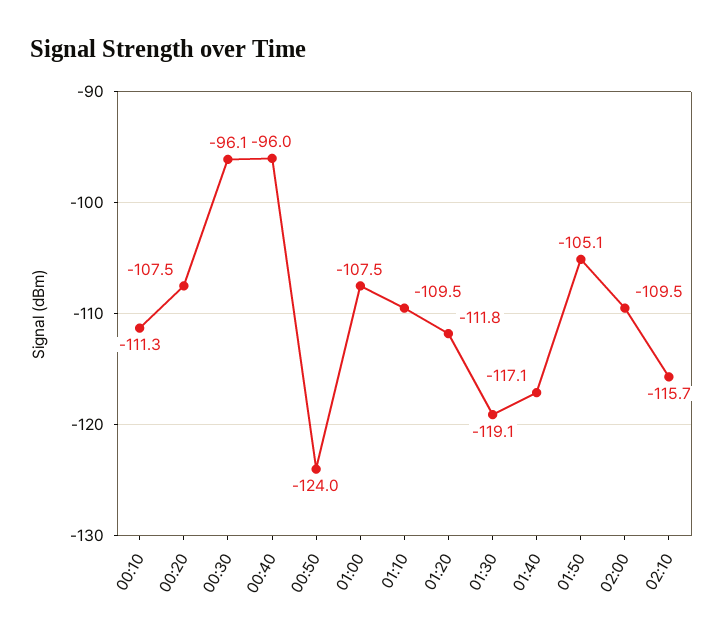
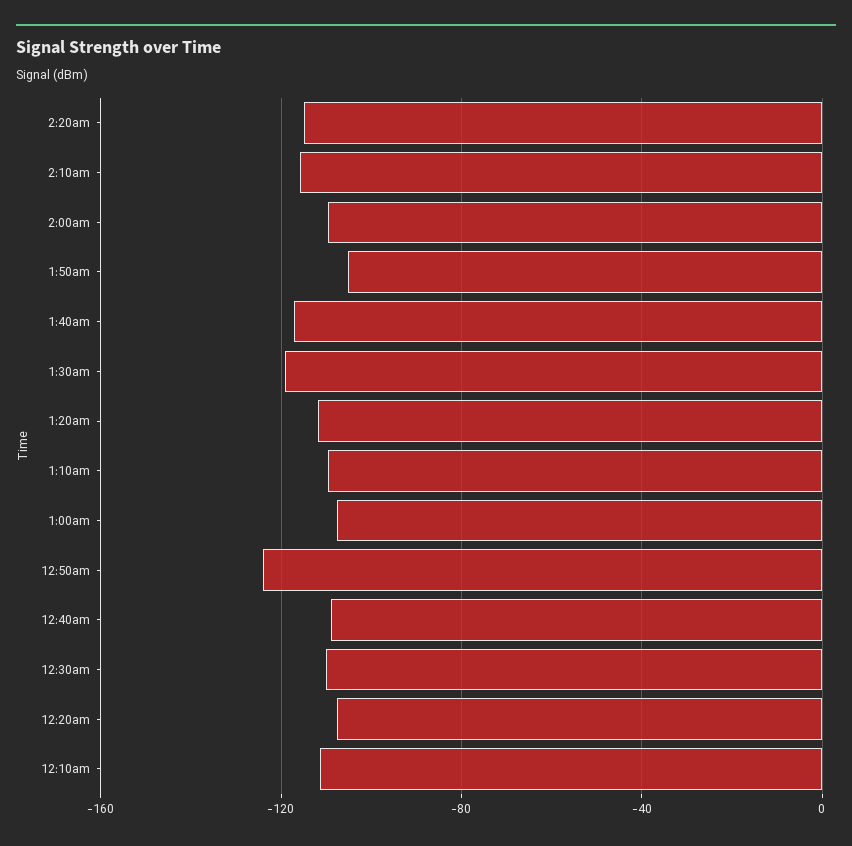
00:30: -96.1 -> -110
00:40: -96 -> -110
2:20am: none -> -115

